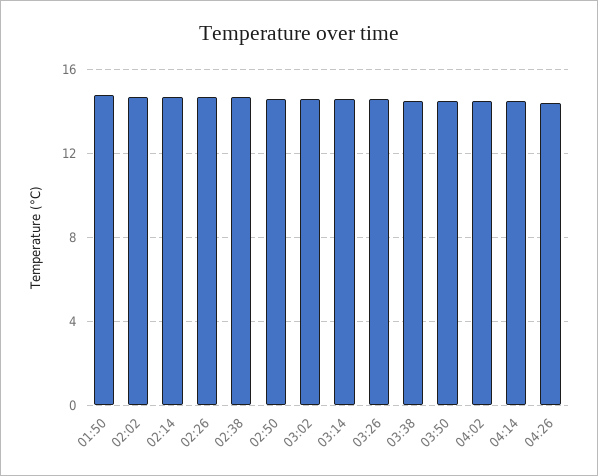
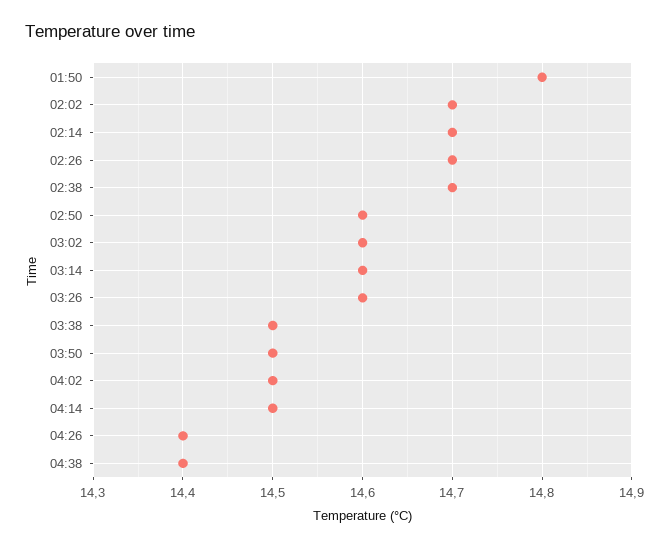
04:38: none -> 14.4

